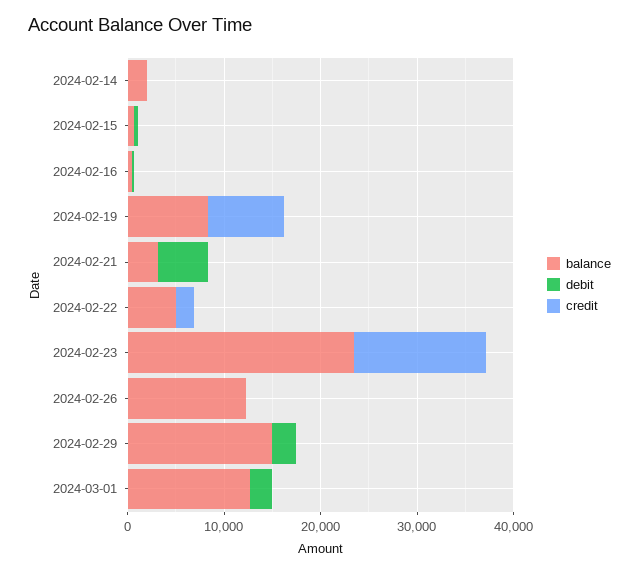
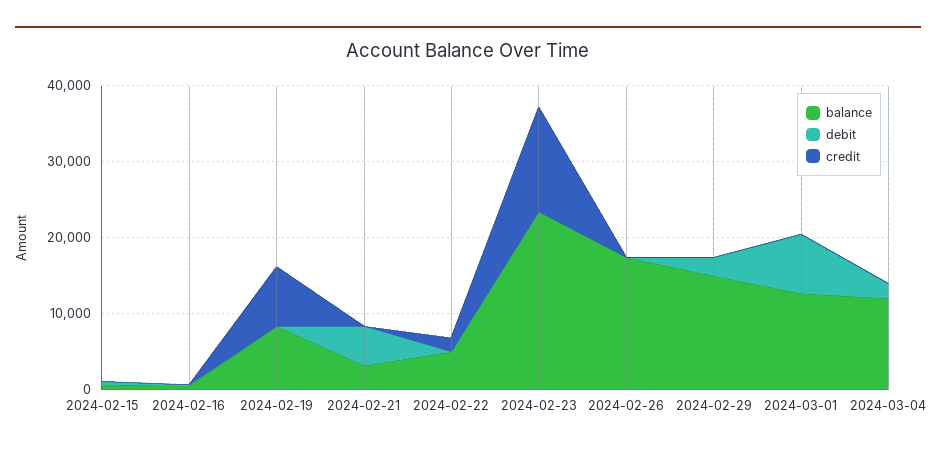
balance, 2024-02-14: 2000 -> none
debit, 2024-02-14: 0 -> none
credit, 2024-02-14: 0 -> none
balance, 2024-02-26: 12000 -> 18000
debit, 2024-03-01: 2000 -> 8000
balance, 2024-03-04: none -> 12000
debit, 2024-03-04: none -> 2000
credit, 2024-03-04: none -> 0

